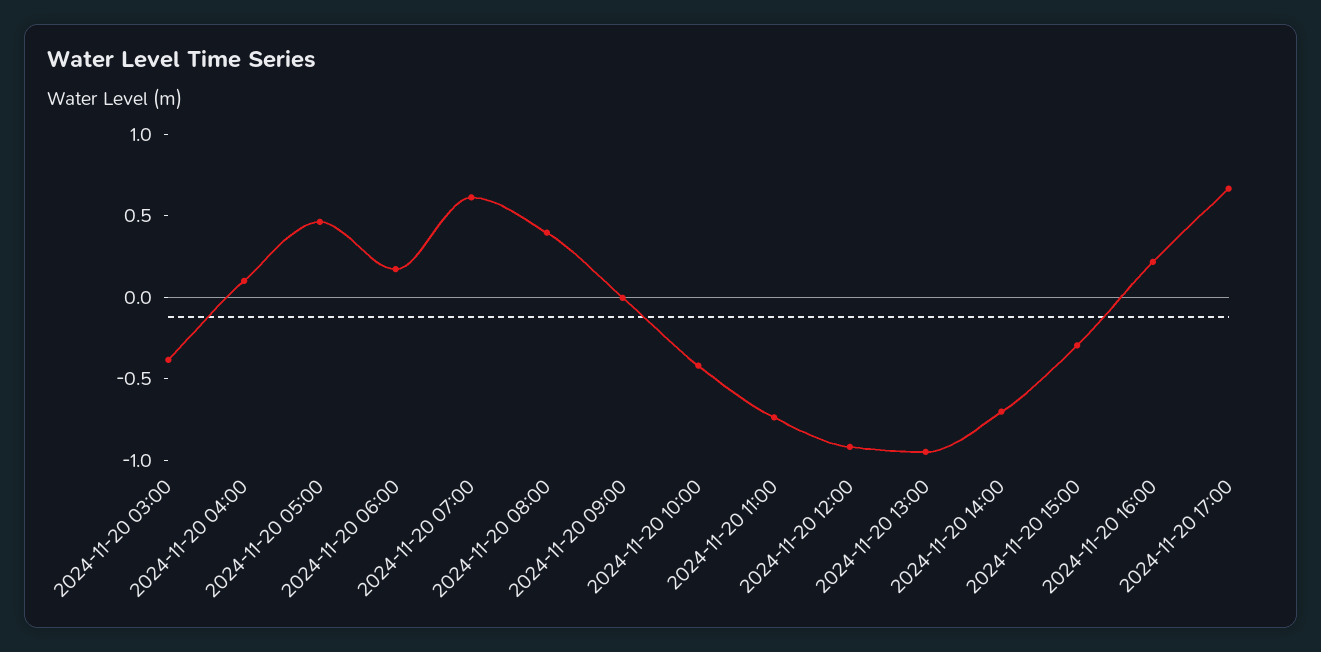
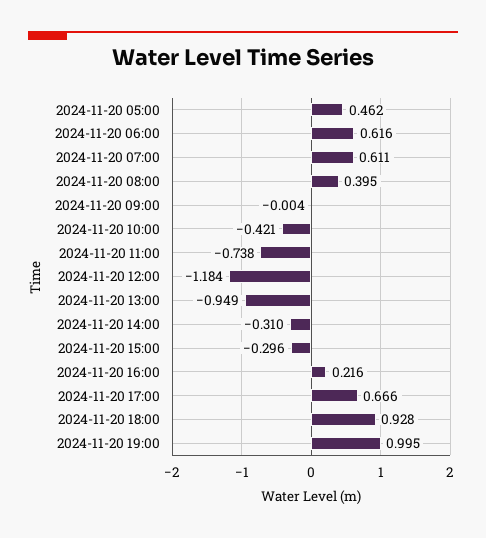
2024-11-20 03:00: -0.4 -> none
2024-11-20 04:00: 0.1 -> none
2024-11-20 06:00: 0.2 -> 0.616
2024-11-20 12:00: -0.9 -> -1.184
2024-11-20 14:00: -0.7 -> -0.31
2024-11-20 18:00: none -> 0.928
2024-11-20 19:00: none -> 0.995

